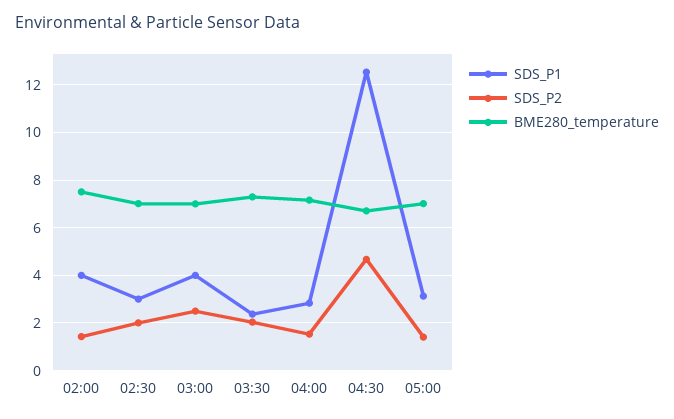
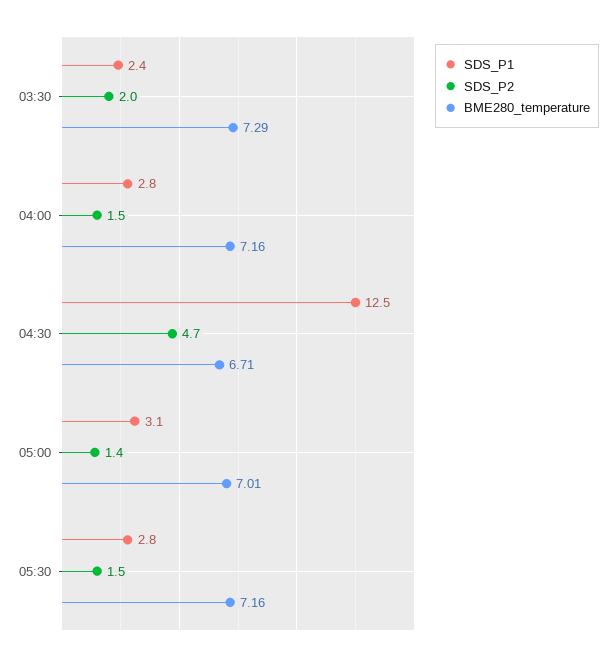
SDS_P1, 02:00: 4 -> none
SDS_P2, 02:00: 1.5 -> none
BME280_temperature, 02:00: 7.5 -> none
SDS_P1, 02:30: 3 -> none
SDS_P2, 02:30: 2 -> none
BME280_temperature, 02:30: 7 -> none
SDS_P1, 03:00: 4 -> none
SDS_P2, 03:00: 2.5 -> none
BME280_temperature, 03:00: 7 -> none
SDS_P1, 05:30: none -> 2.8
SDS_P2, 05:30: none -> 1.5
BME280_temperature, 05:30: none -> 7.16

